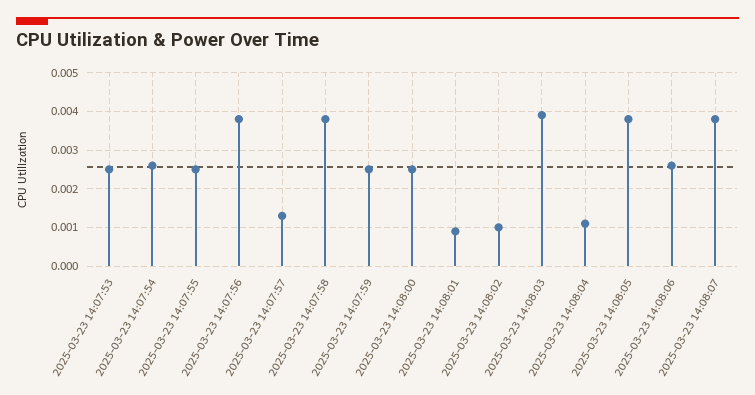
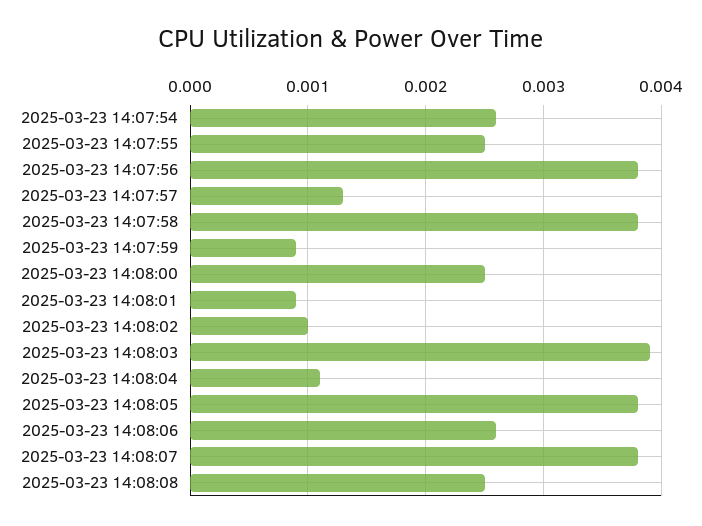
2025-03-23 14:07:53: 0.0025 -> none
2025-03-23 14:07:59: 0.0025 -> 0.0009
2025-03-23 14:08:08: none -> 0.0025

